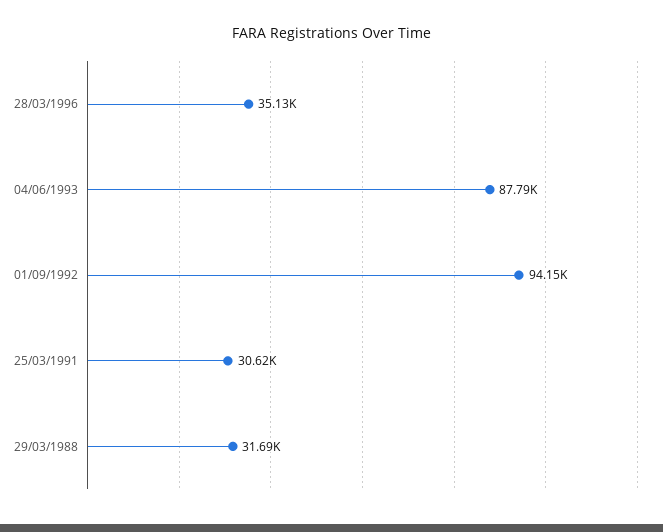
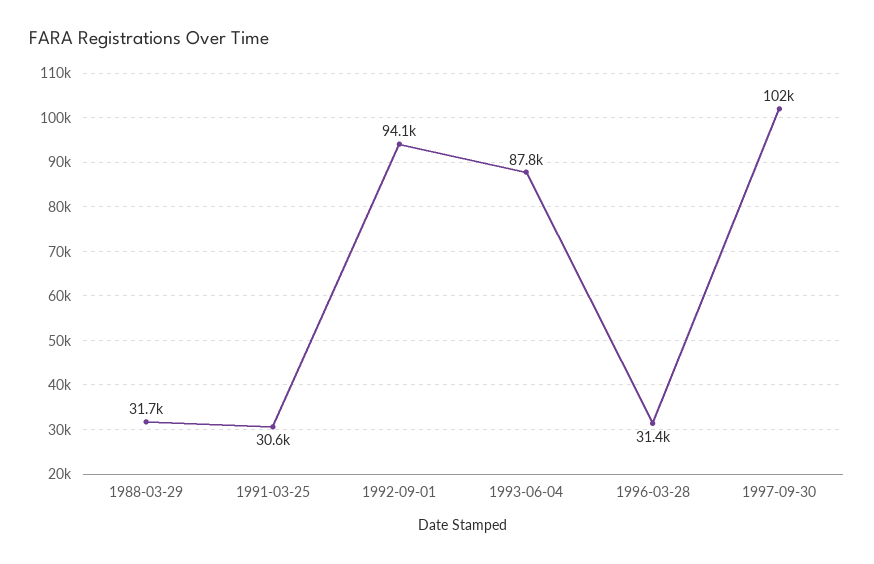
28/03/1996: 35130 -> 31400
1997-09-30: none -> 102000

